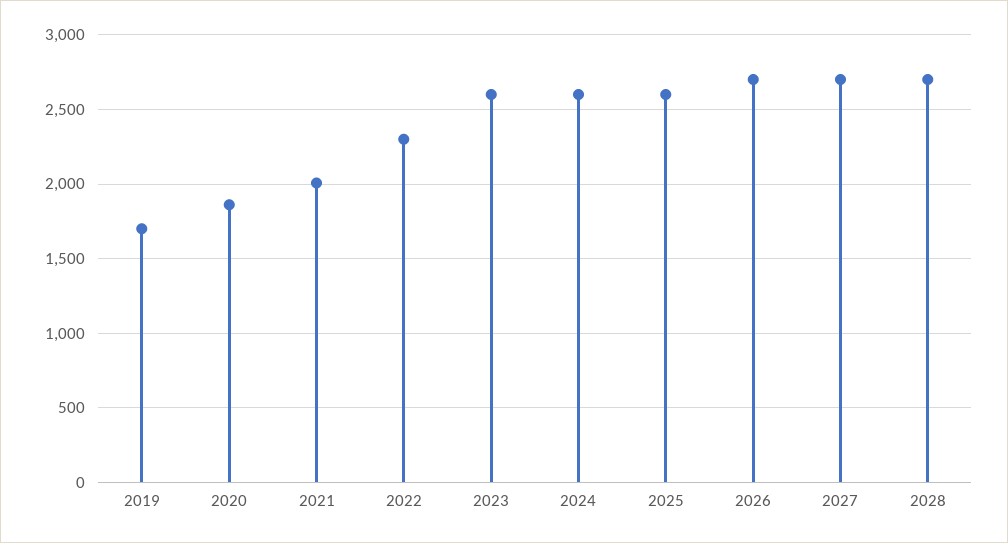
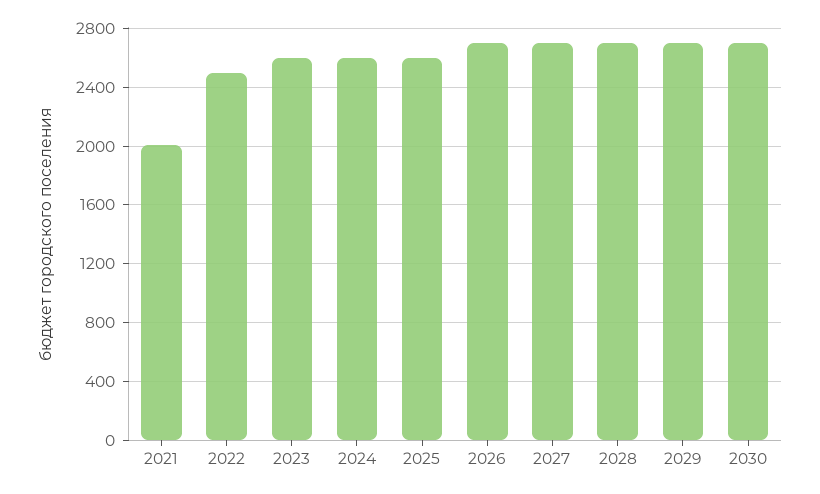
2019: 1700 -> none
2020: 1850 -> none
2022: 2300 -> 2500
2029: none -> 2700
2030: none -> 2700

